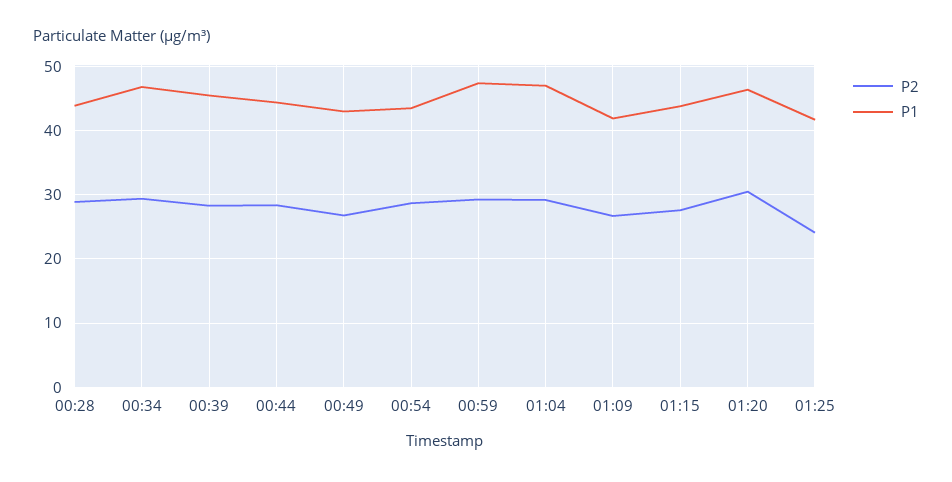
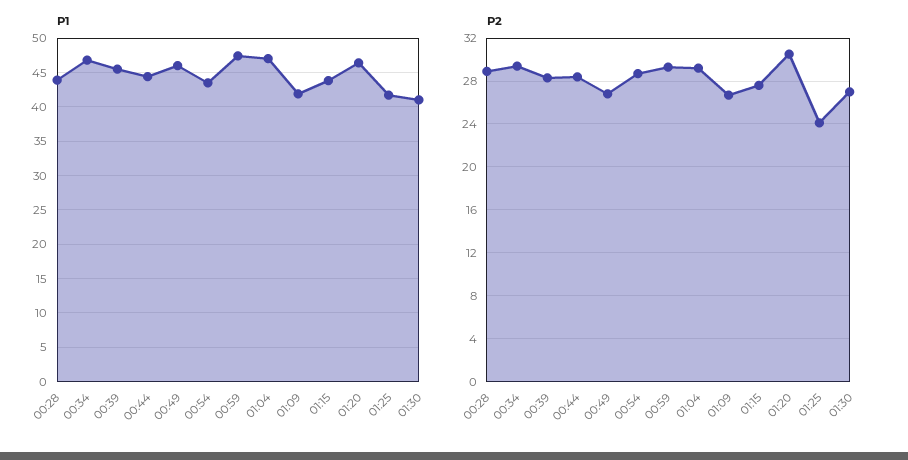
P1, 00:49: 43 -> 46
P1, 01:30: none -> 41
P2, 01:30: none -> 27

